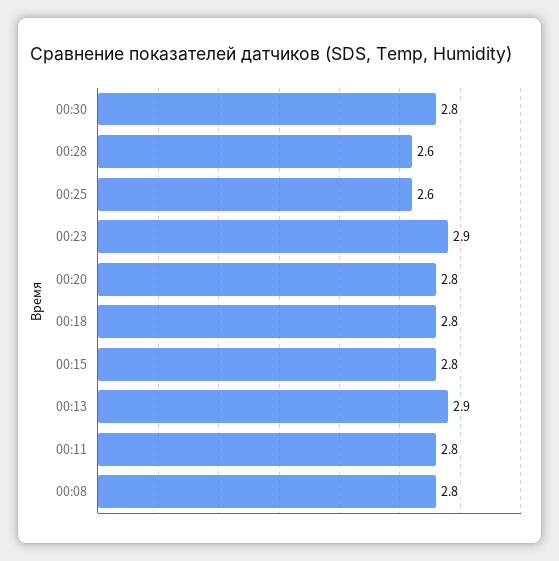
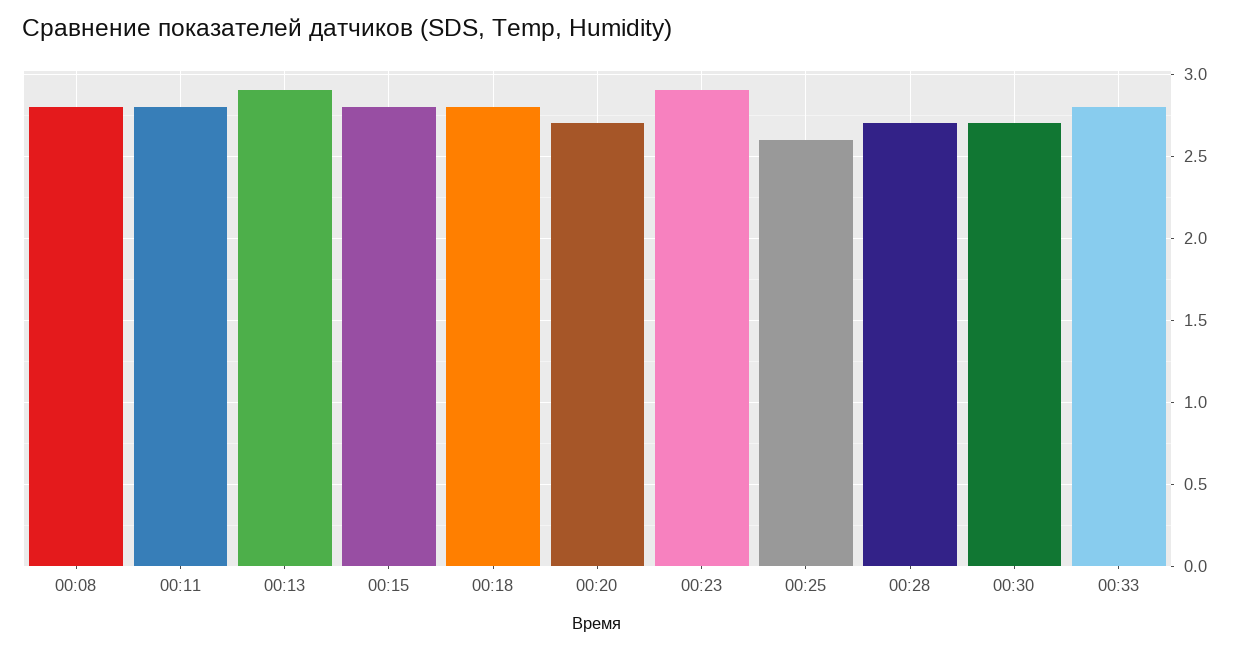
00:30: 2.8 -> 2.7
00:28: 2.6 -> 2.7
00:20: 2.8 -> 2.7
00:33: none -> 2.8

